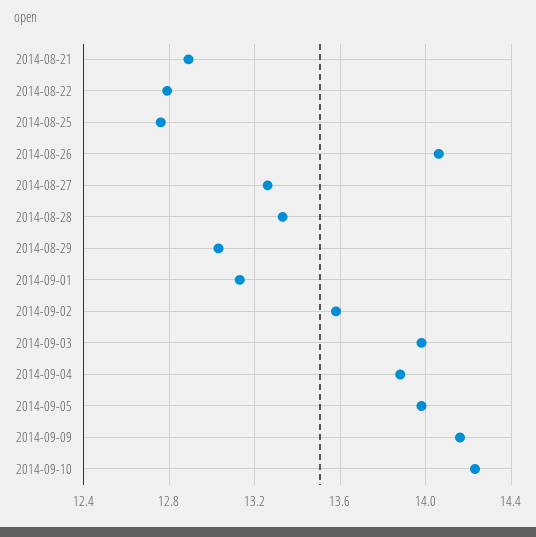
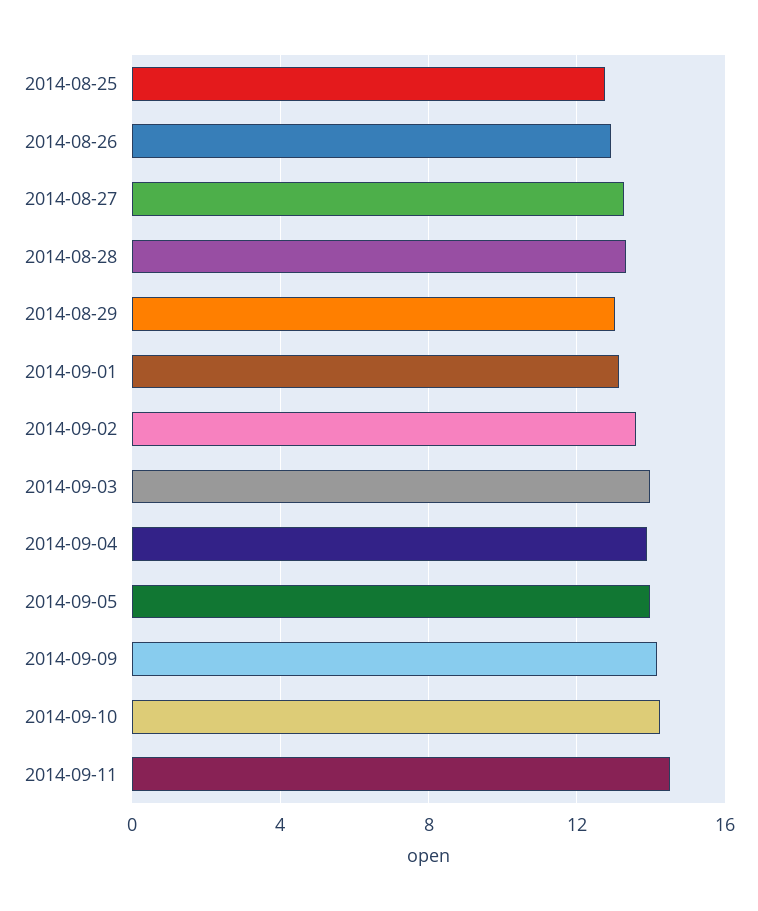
2014-08-21: 12.9 -> none
2014-08-22: 12.8 -> none
2014-08-26: 14.05 -> 13
2014-09-11: none -> 14.5

